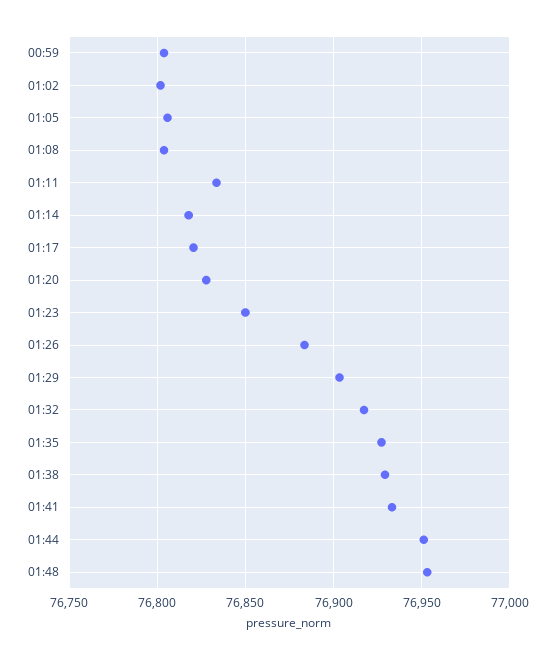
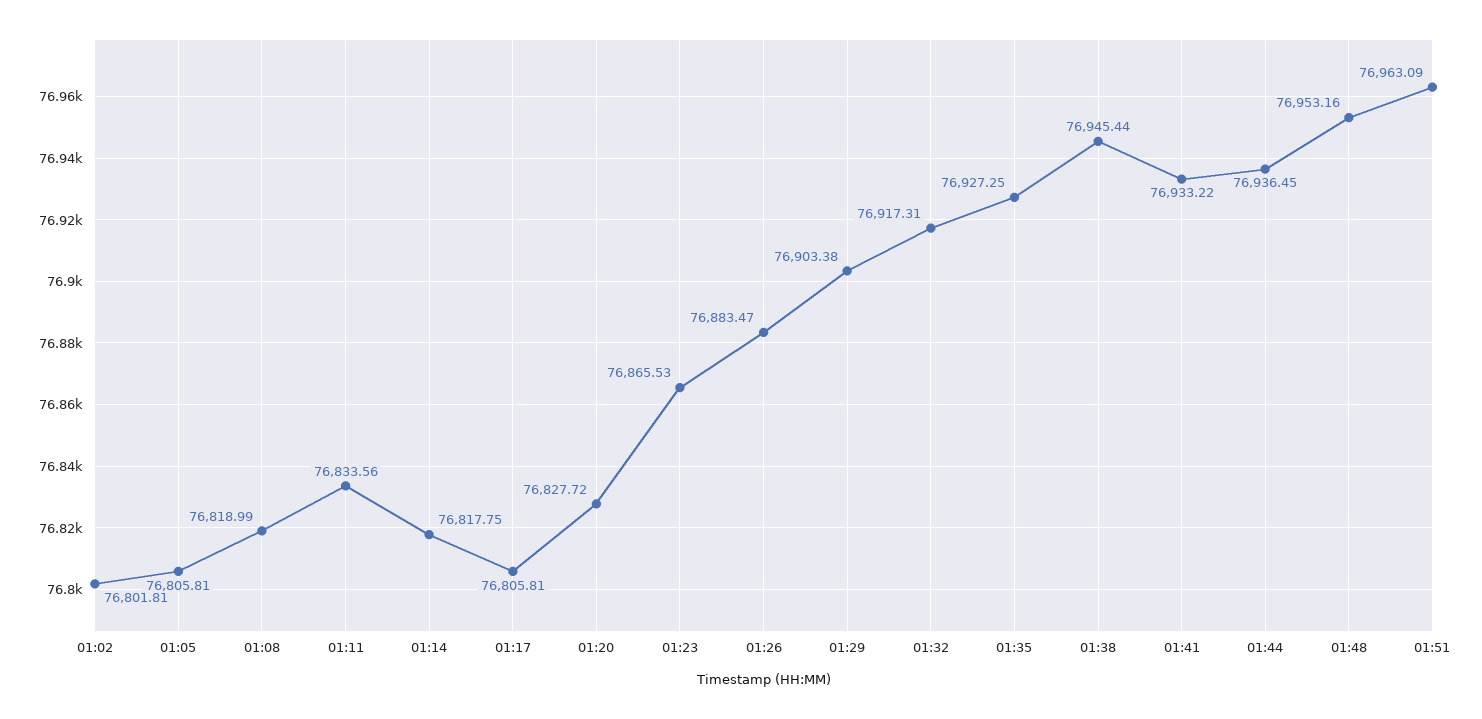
00:59: 76805 -> none
01:08: 76805 -> 76818.99
01:17: 76820 -> 76805.81
01:23: 76850 -> 76865.53
01:38: 76930 -> 76945.44
01:44: 76950 -> 76936.45
01:51: none -> 76963.09

